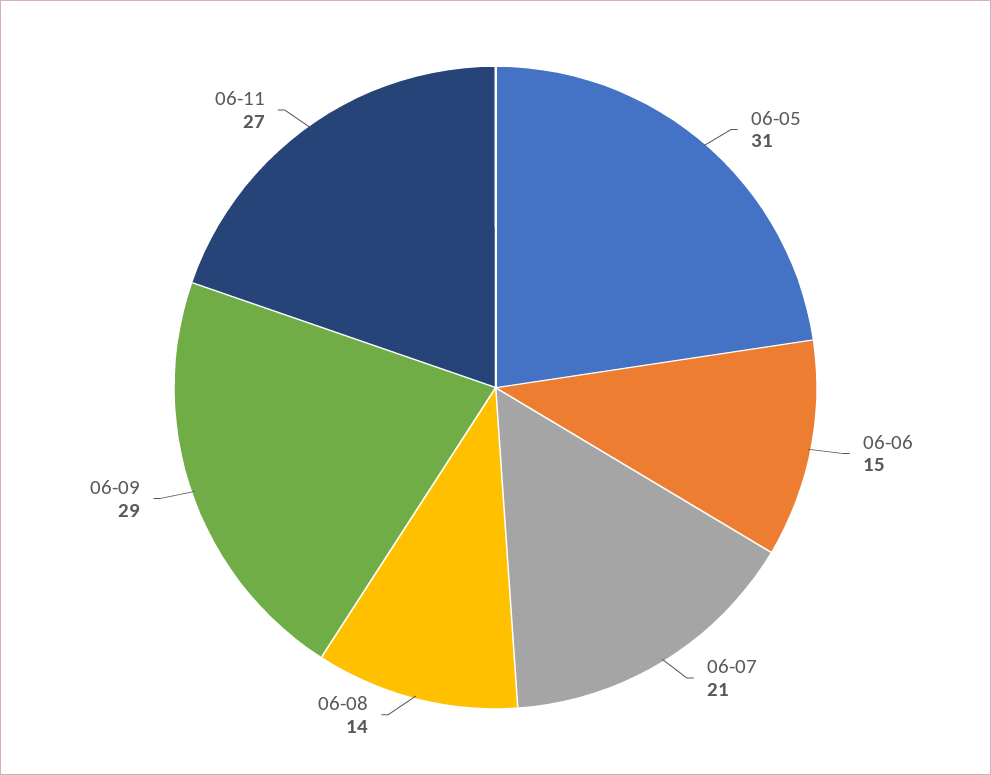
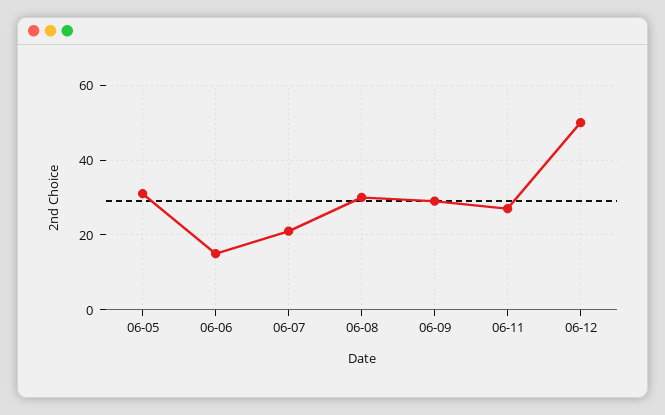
06-08: 14 -> 30
06-12: none -> 50

